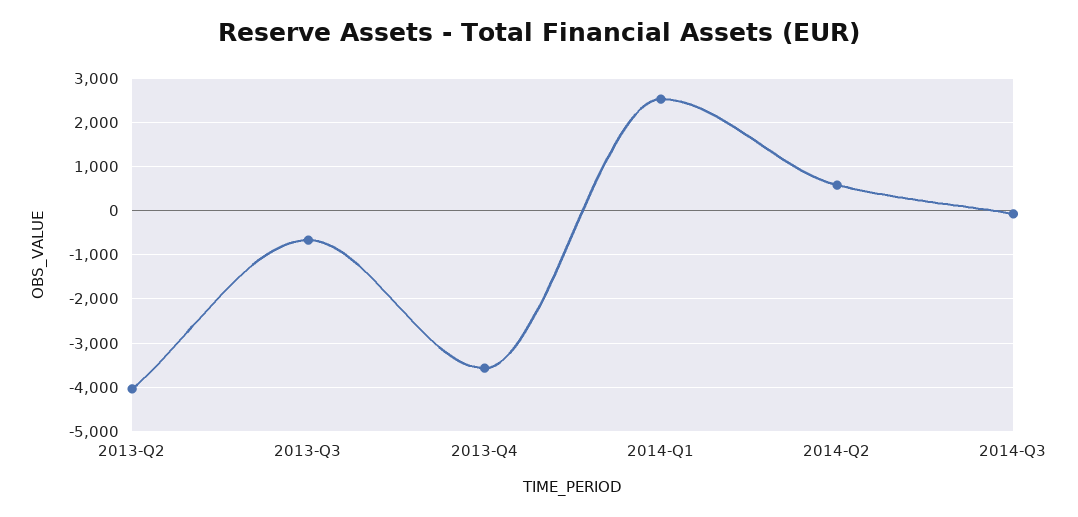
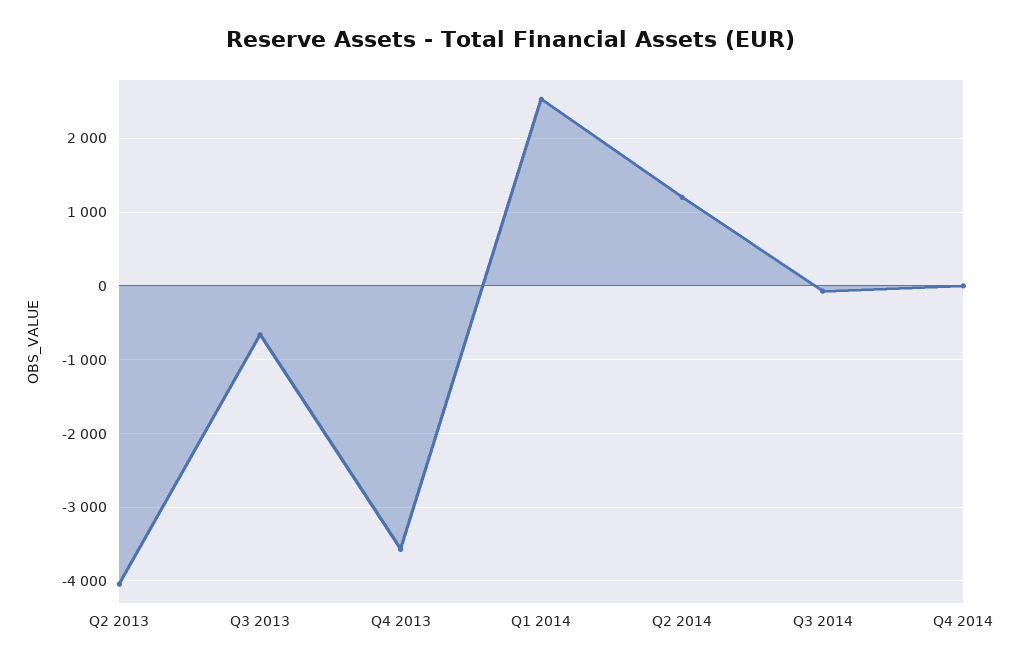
2014-Q2: 600 -> 1200
Q4 2014: none -> 0

